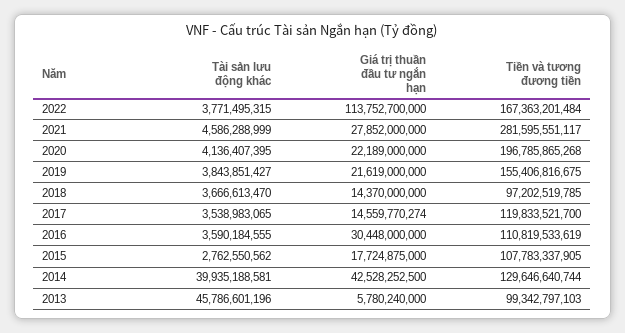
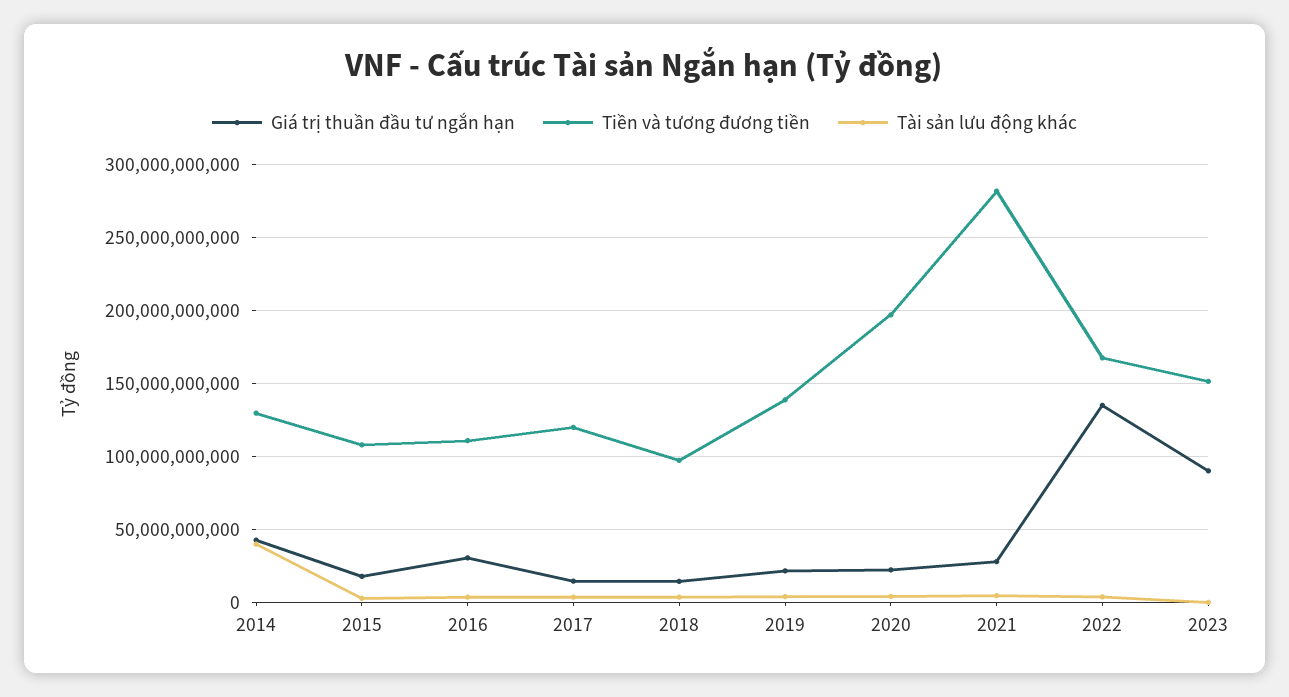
Giá trị thuần đầu tư ngắn hạn, 2022: 113752700000 -> 135000000000
Tiền và tương đương tiền, 2019: 155406816675 -> 140000000000
Tài sản lưu động khác, 2013: 45786601196 -> none
Giá trị thuần đầu tư ngắn hạn, 2013: 5780240000 -> none
Tiền và tương đương tiền, 2013: 99342797103 -> none
Giá trị thuần đầu tư ngắn hạn, 2023: none -> 90000000000
Tiền và tương đương tiền, 2023: none -> 150000000000
Tài sản lưu động khác, 2023: none -> 0

